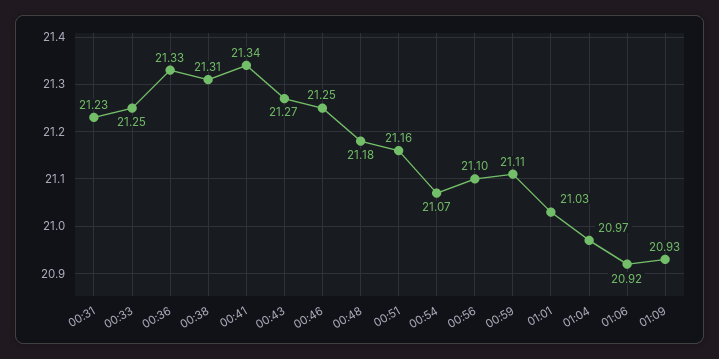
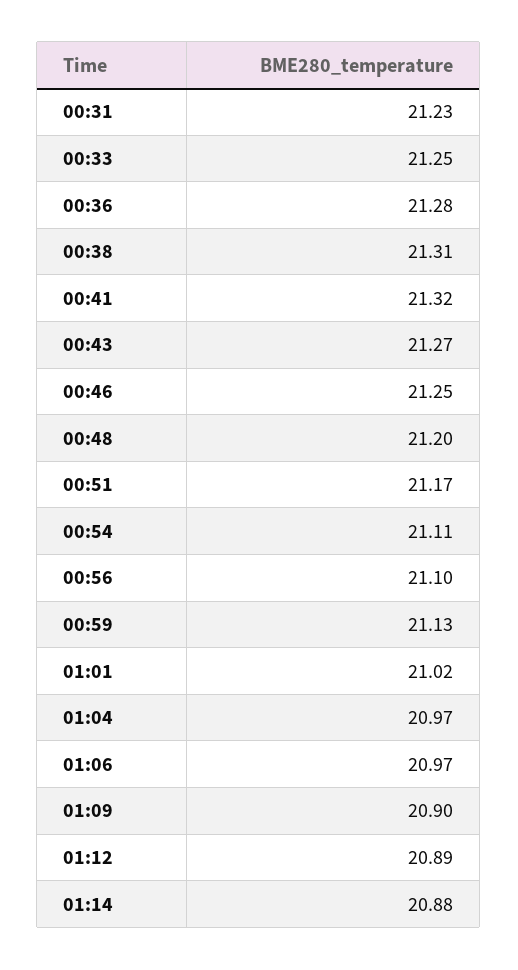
00:36: 21.33 -> 21.28
00:41: 21.34 -> 21.32
00:48: 21.18 -> 21.2
00:51: 21.16 -> 21.17
00:54: 21.07 -> 21.11
00:59: 21.11 -> 21.13
01:01: 21.03 -> 21.02
01:06: 20.92 -> 20.97
01:09: 20.93 -> 20.9
01:12: none -> 20.89
01:14: none -> 20.88

